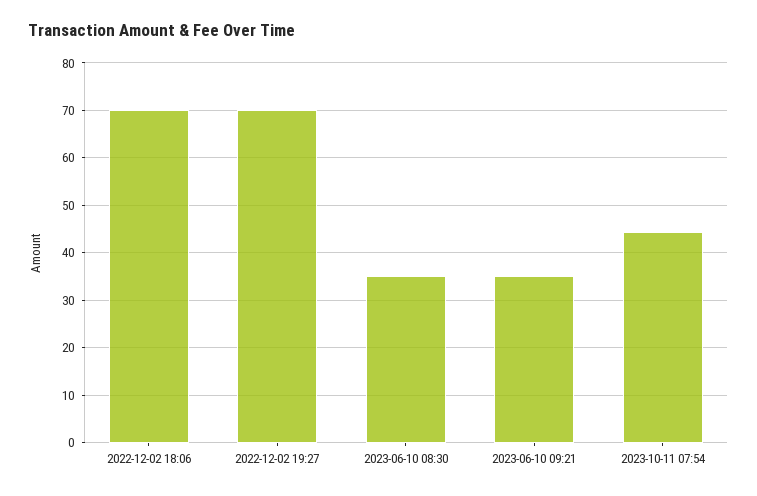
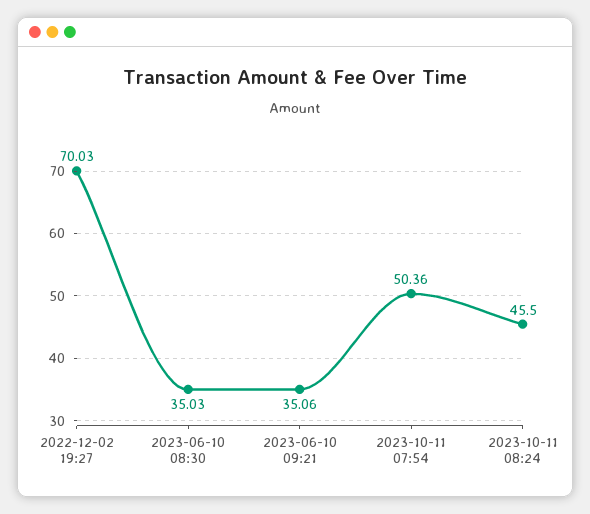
2022-12-02 18:06: 70 -> none
2023-10-11 07:54: 44 -> 50.36
2023-10-11 08:24: none -> 45.5

